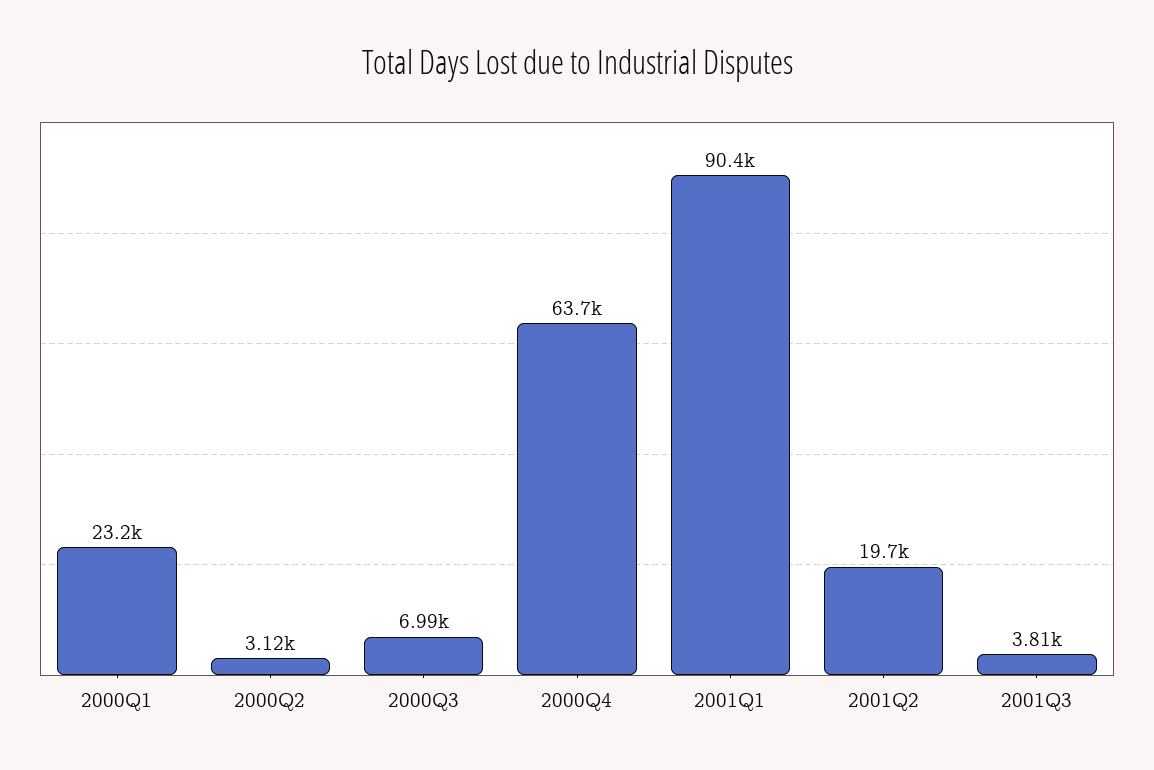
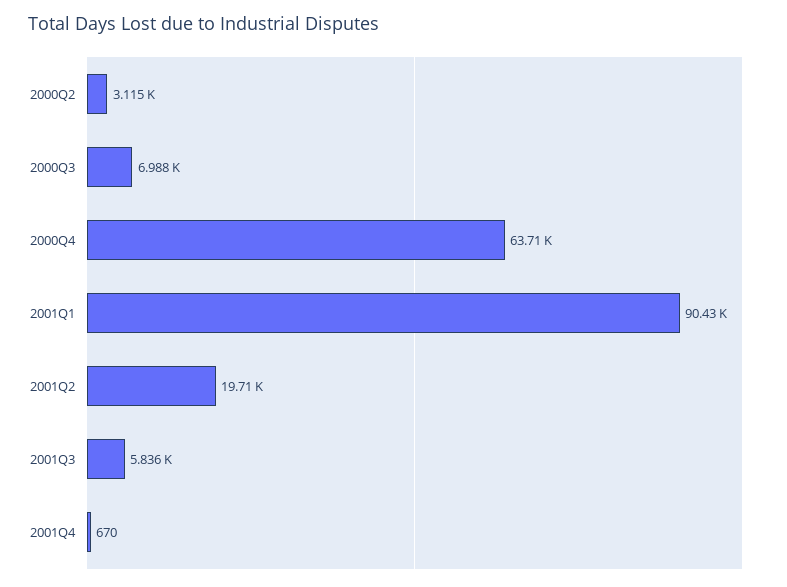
2000Q1: 23200 -> none
2001Q3: 3810 -> 5836
2001Q4: none -> 670

